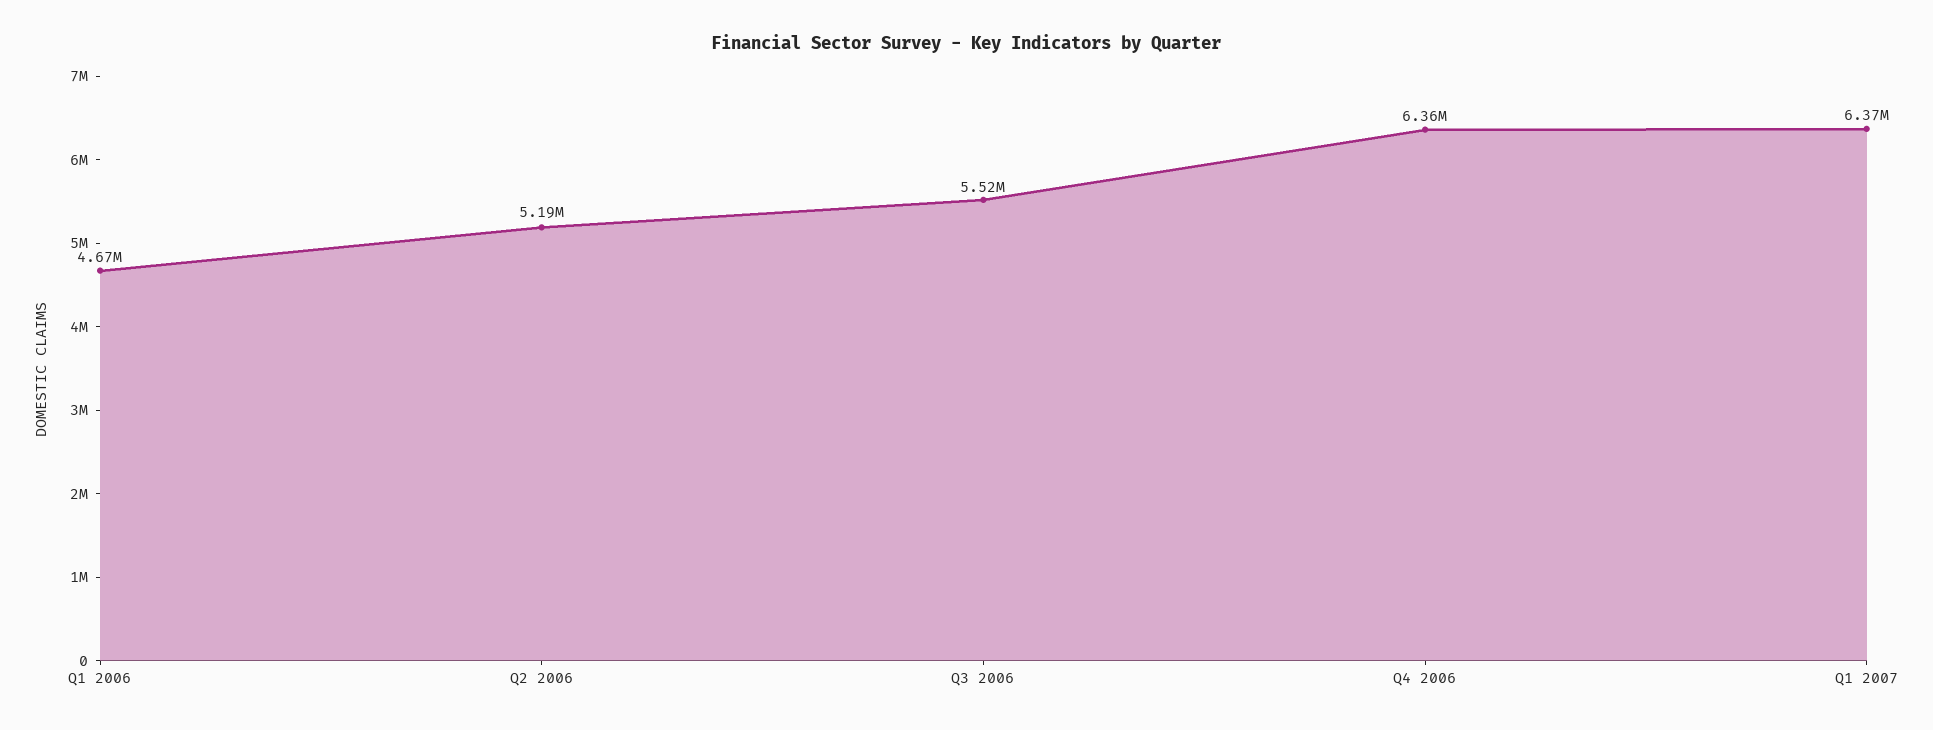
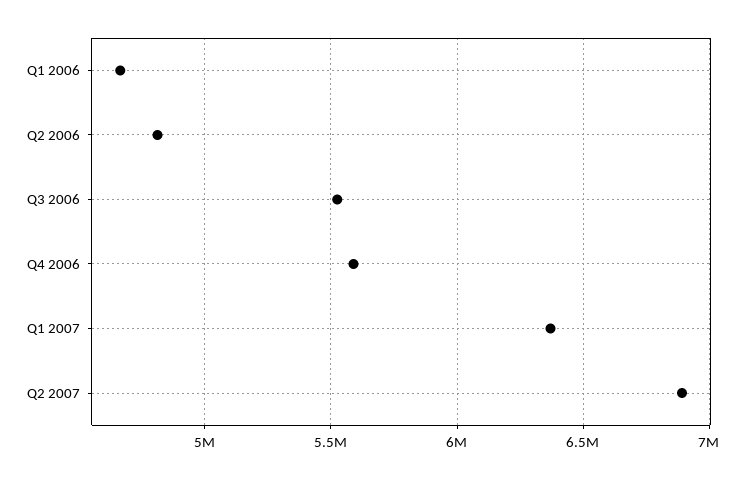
Q2 2006: 5190000 -> 4800000
Q4 2006: 6360000 -> 5600000
Q2 2007: none -> 6900000

